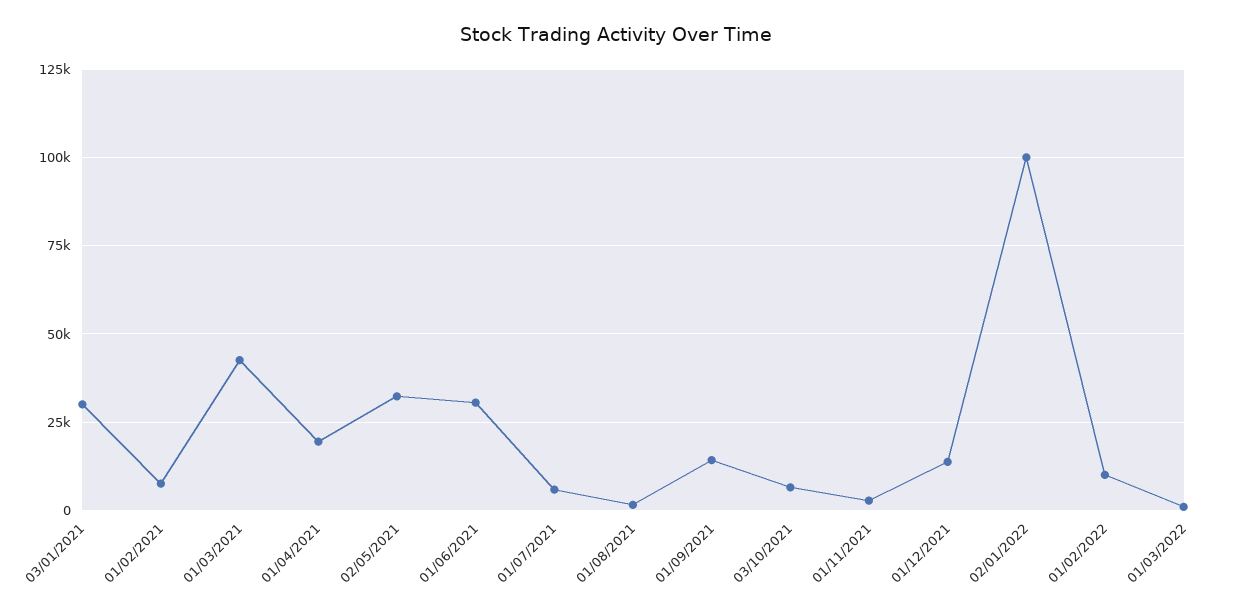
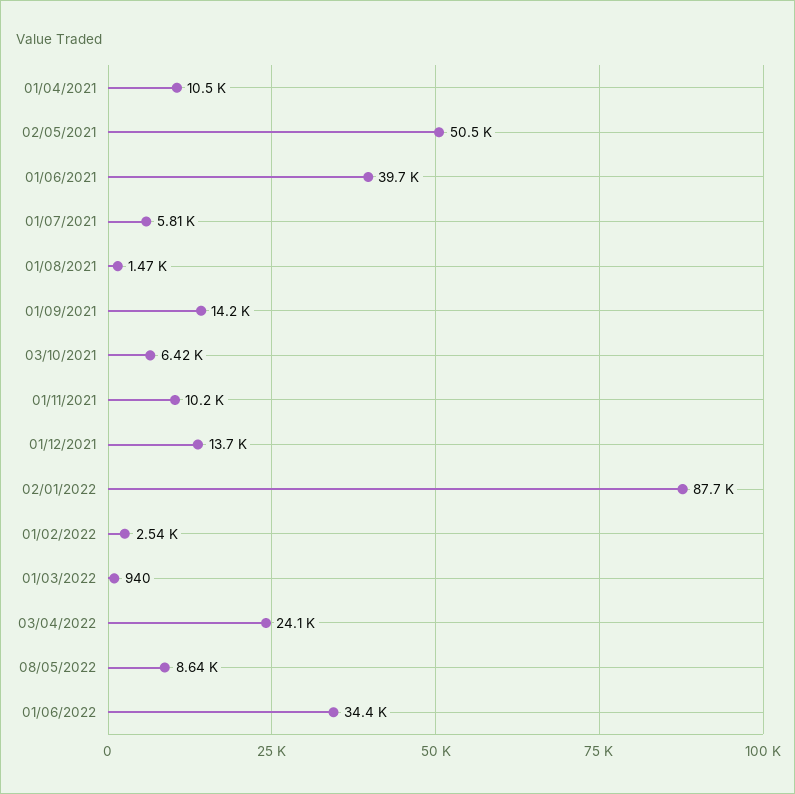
03/01/2021: 30000 -> none
01/02/2021: 7500 -> none
01/03/2021: 42500 -> none
01/04/2021: 20000 -> 10500
02/05/2021: 32500 -> 50500
01/06/2021: 30000 -> 39700
01/11/2021: 2500 -> 10200
02/01/2022: 100000 -> 87700
01/02/2022: 10000 -> 2540
03/04/2022: none -> 24100
08/05/2022: none -> 8640
01/06/2022: none -> 34400

